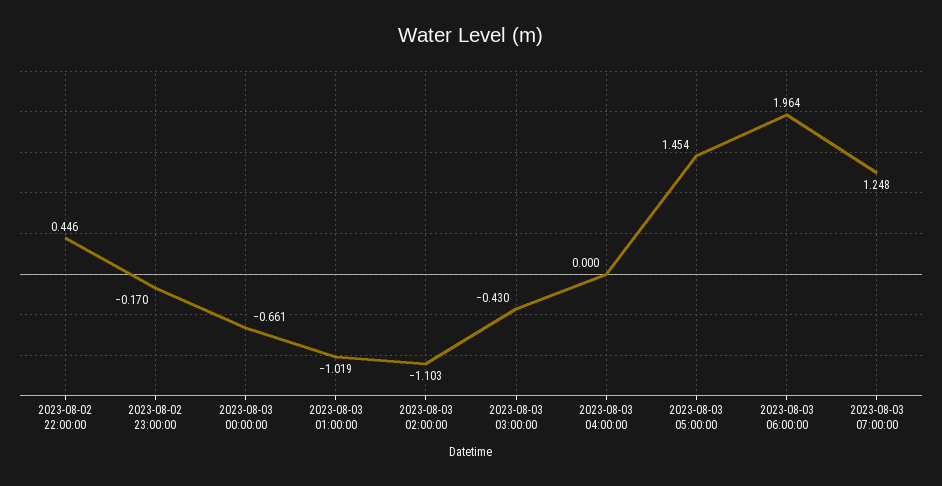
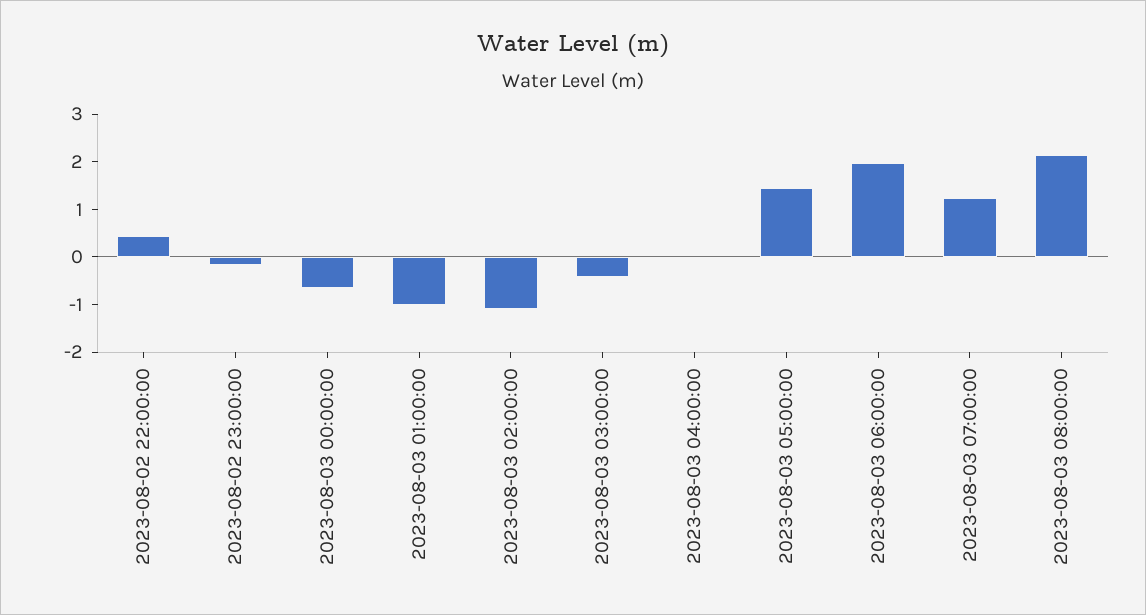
2023-08-03 08:00:00: none -> 2.2

